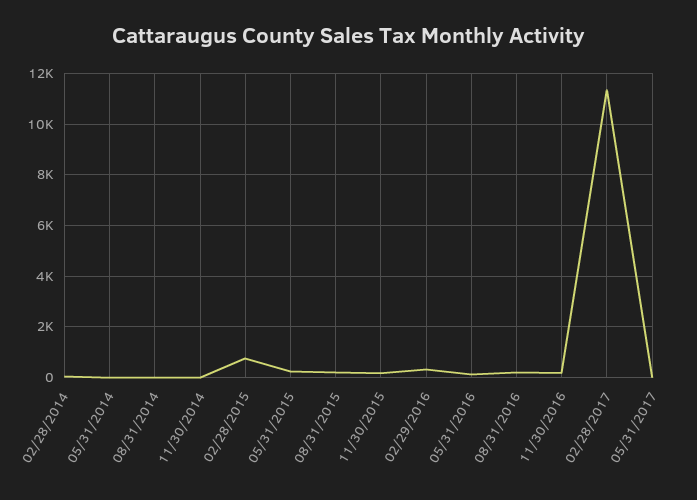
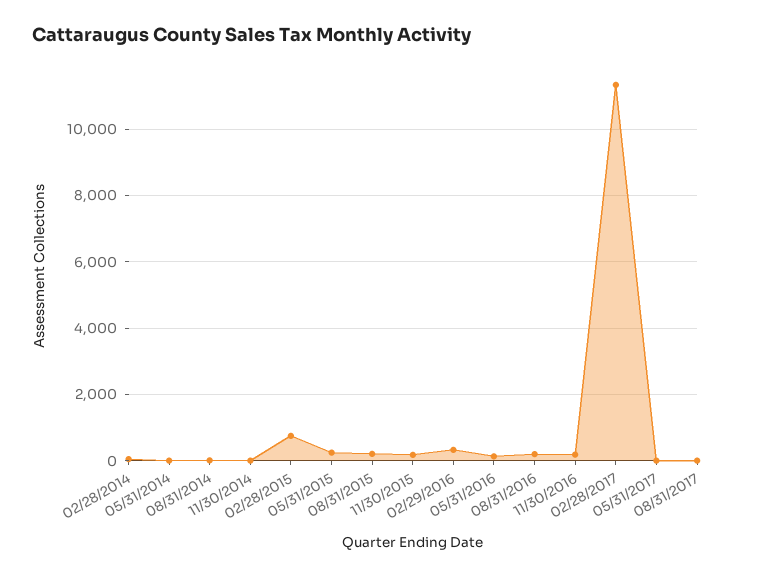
08/31/2017: none -> 0

